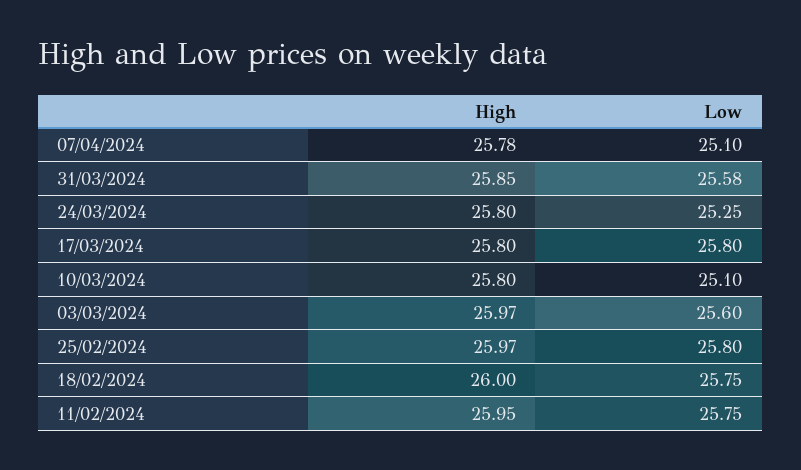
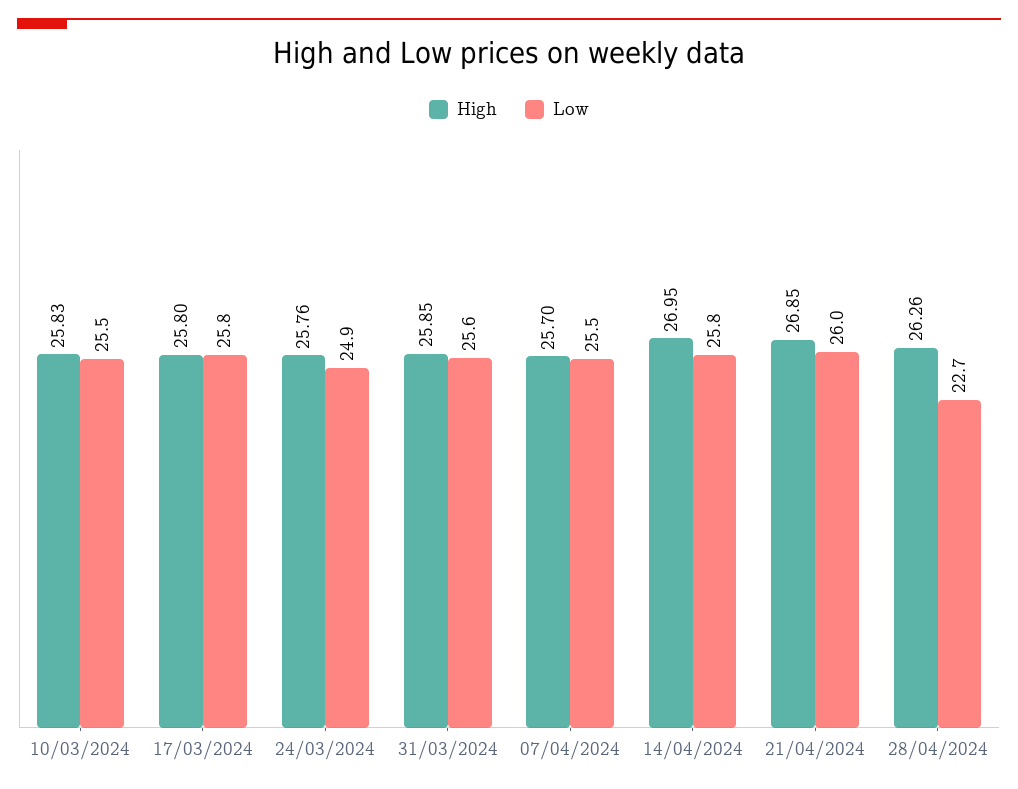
High, 07/04/2024: 25.78 -> 25.7
Low, 07/04/2024: 25.1 -> 25.5
High, 24/03/2024: 25.8 -> 25.76
Low, 24/03/2024: 25.25 -> 24.9
High, 10/03/2024: 25.8 -> 25.83
Low, 10/03/2024: 25.1 -> 25.5
High, 03/03/2024: 25.97 -> none
Low, 03/03/2024: 25.6 -> none
High, 25/02/2024: 25.97 -> none
Low, 25/02/2024: 25.8 -> none
High, 18/02/2024: 26 -> none
Low, 18/02/2024: 25.75 -> none
High, 11/02/2024: 25.95 -> none
Low, 11/02/2024: 25.75 -> none
High, 14/04/2024: none -> 26.95
Low, 14/04/2024: none -> 25.8
High, 21/04/2024: none -> 26.85
Low, 21/04/2024: none -> 26
High, 28/04/2024: none -> 26.26
Low, 28/04/2024: none -> 22.7

